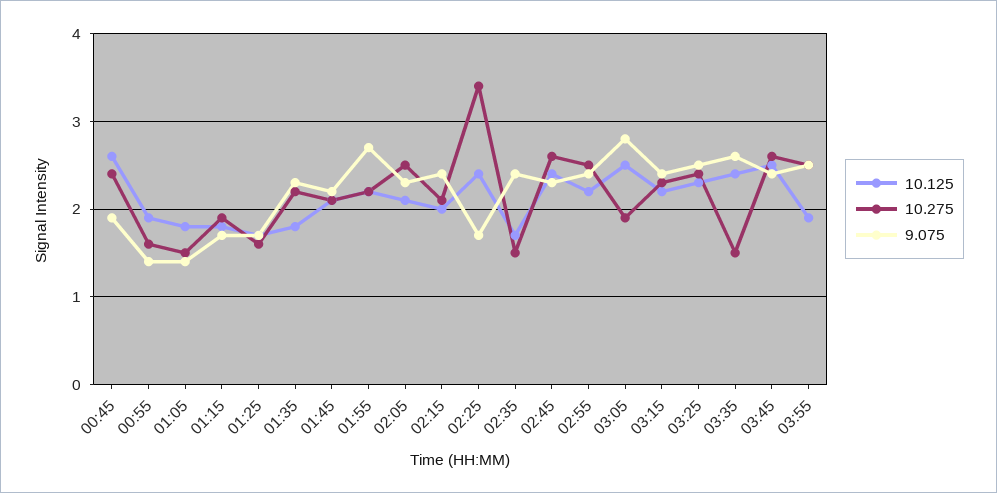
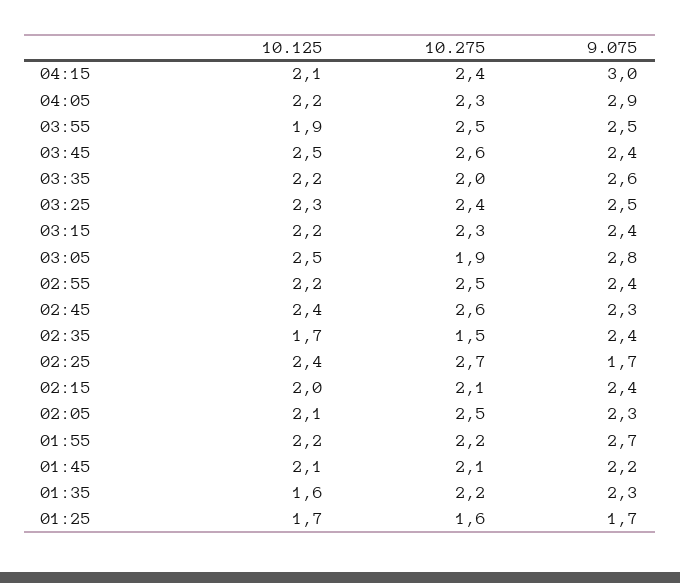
10.125, 00:45: 2.6 -> none
10.275, 00:45: 2.4 -> none
9.075, 00:45: 1.9 -> none
10.125, 00:55: 1.9 -> none
10.275, 00:55: 1.6 -> none
9.075, 00:55: 1.4 -> none
10.125, 01:05: 1.8 -> none
10.275, 01:05: 1.5 -> none
9.075, 01:05: 1.4 -> none
10.125, 01:15: 1.8 -> none
10.275, 01:15: 1.9 -> none
9.075, 01:15: 1.7 -> none
10.125, 01:35: 1.8 -> 1.6
10.275, 02:25: 3.4 -> 2.7
10.125, 03:35: 2.4 -> 2.2
10.275, 03:35: 1.5 -> 2
10.125, 04:15: none -> 2.1
10.275, 04:15: none -> 2.4
9.075, 04:15: none -> 3
10.125, 04:05: none -> 2.2
10.275, 04:05: none -> 2.3
9.075, 04:05: none -> 2.9

